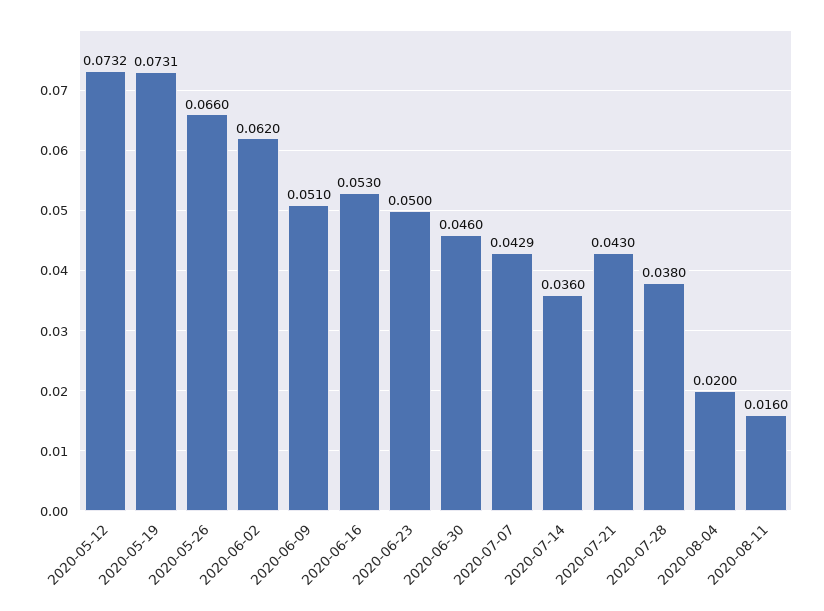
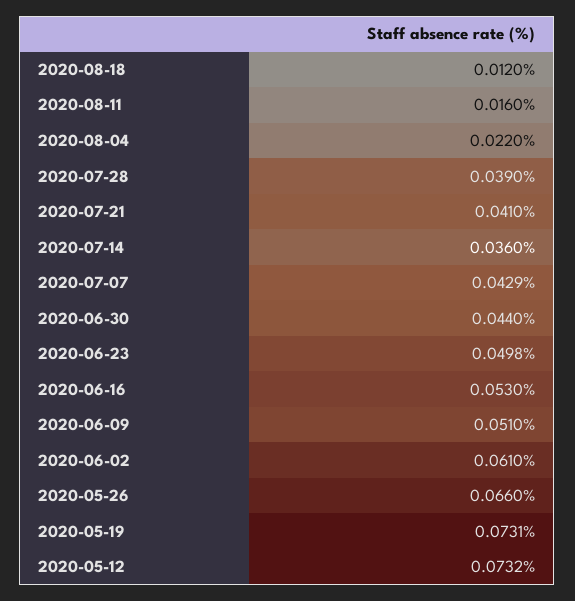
2020-06-02: 0.062 -> 0.061
2020-06-23: 0.05 -> 0.0498
2020-06-30: 0.046 -> 0.044
2020-07-21: 0.043 -> 0.041
2020-07-28: 0.038 -> 0.039
2020-08-04: 0.02 -> 0.022
2020-08-18: none -> 0.012

